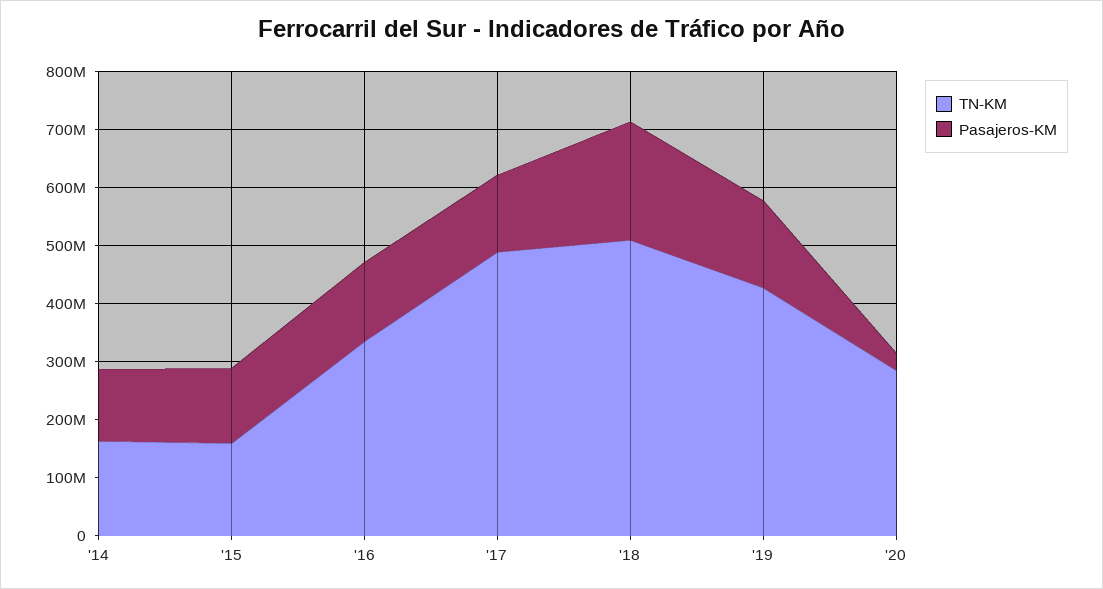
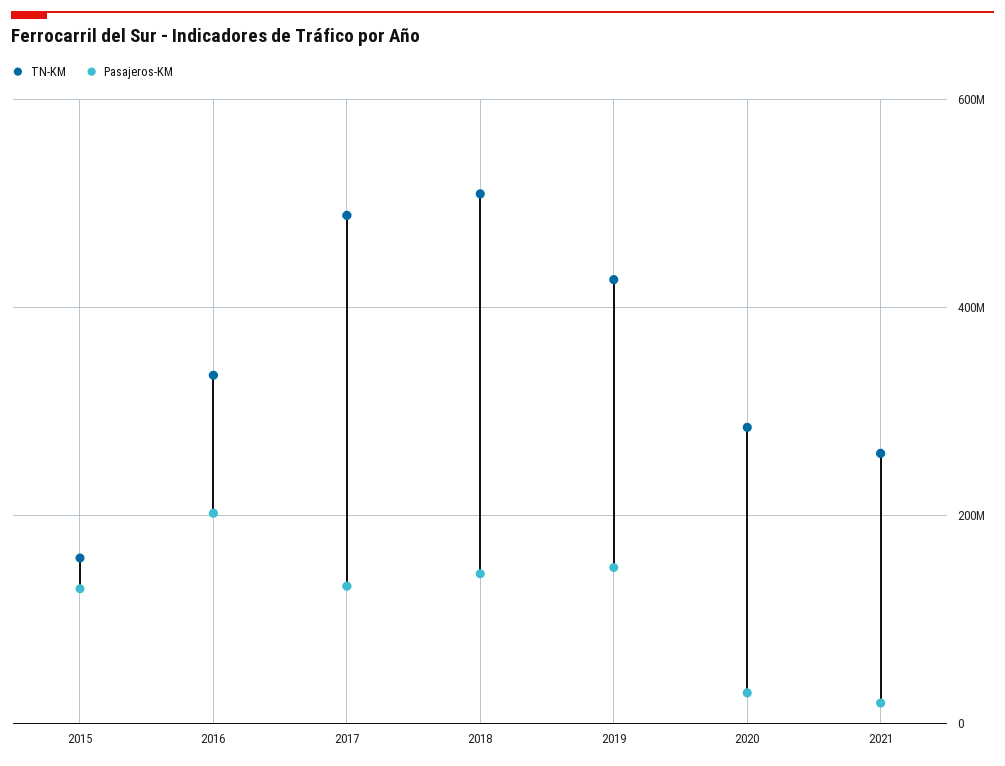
TN-KM, '14: 160000000 -> none
Pasajeros-KM, '14: 120000000 -> none
Pasajeros-KM, '16: 140000000 -> 200000000
Pasajeros-KM, '18: 200000000 -> 140000000
TN-KM, 2021: none -> 260000000
Pasajeros-KM, 2021: none -> 20000000

